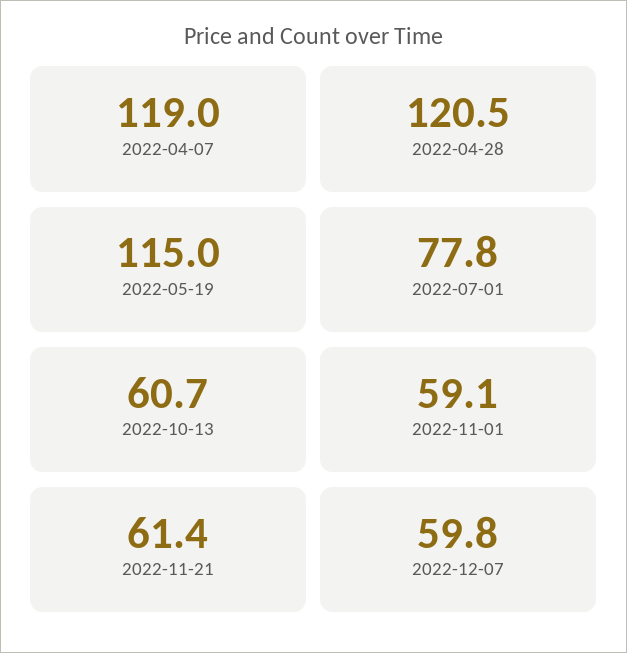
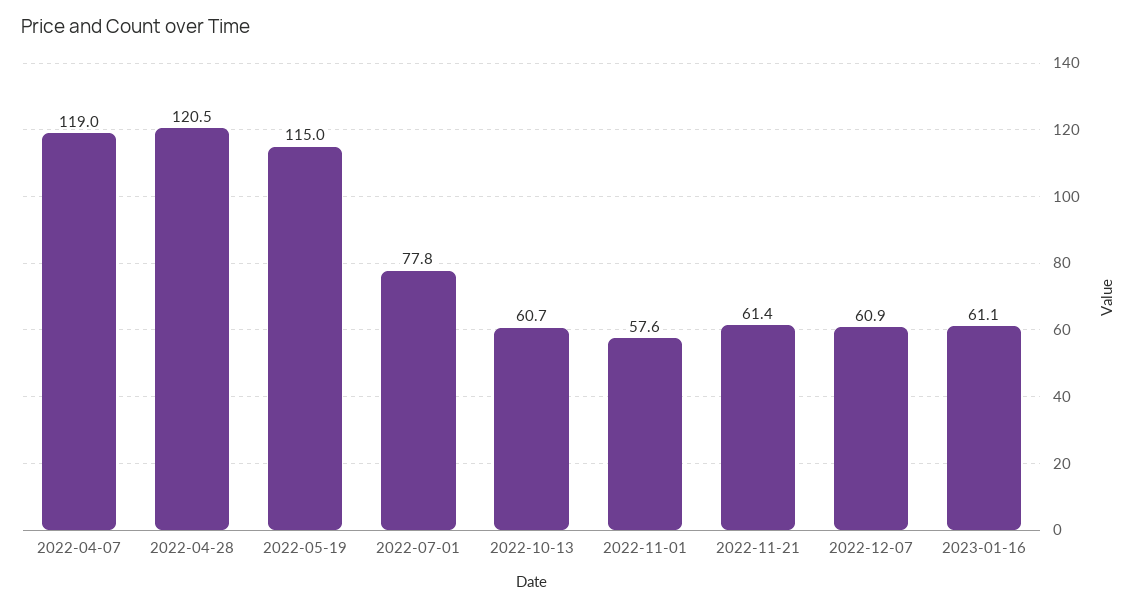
2022-11-01: 59.1 -> 57.6
2022-12-07: 59.8 -> 60.9
2023-01-16: none -> 61.1

